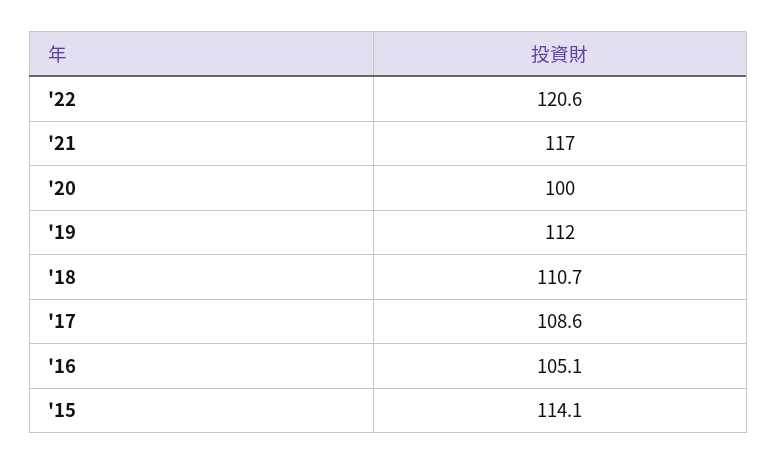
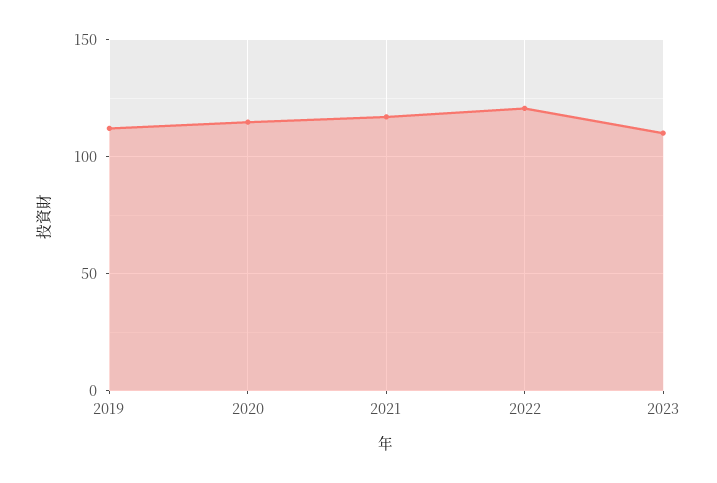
'20: 100 -> 115
'18: 110.7 -> none
'17: 108.6 -> none
'16: 105.1 -> none
'15: 114.1 -> none
2023: none -> 110

